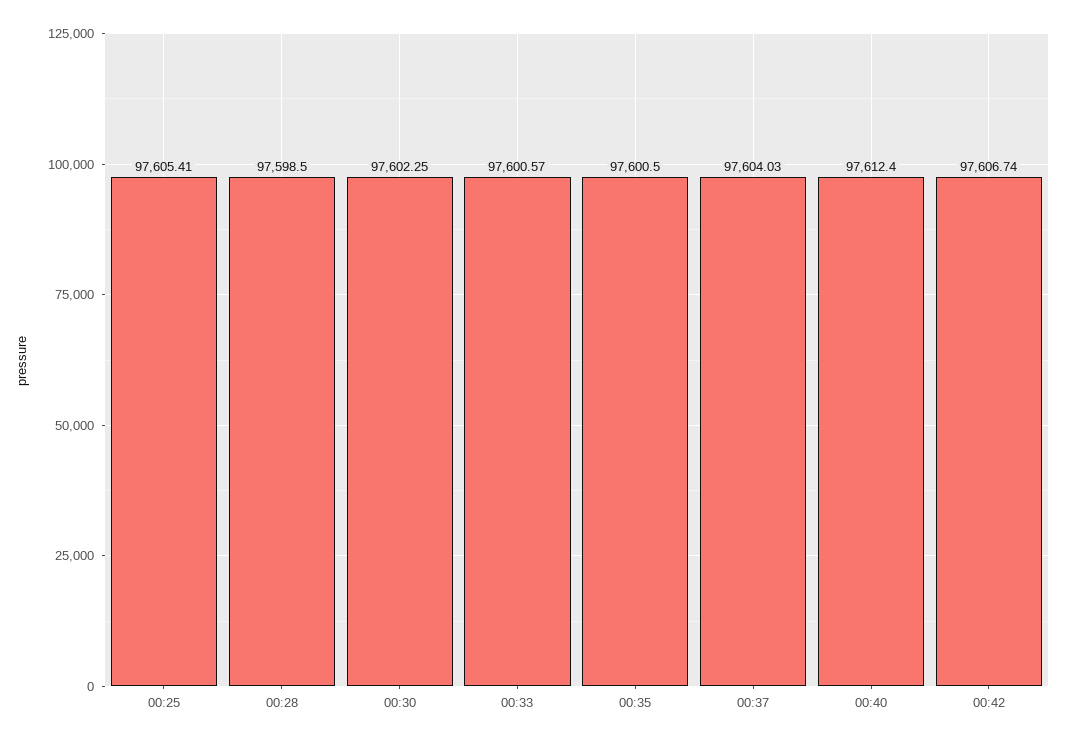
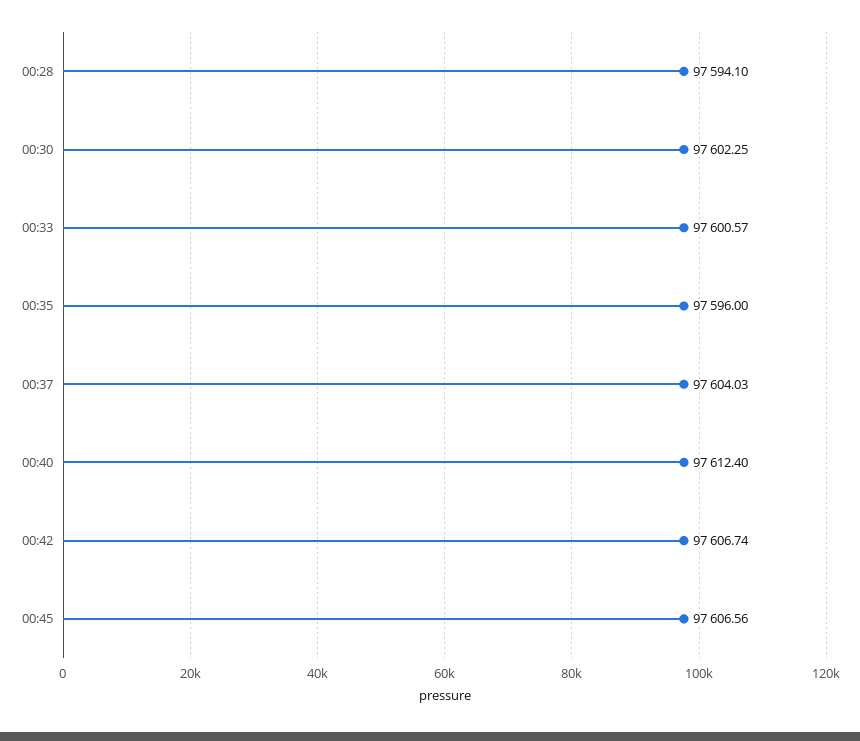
00:25: 97605.41 -> none
00:28: 97598.5 -> 97594.1
00:35: 97600.5 -> 97596
00:45: none -> 97606.56

